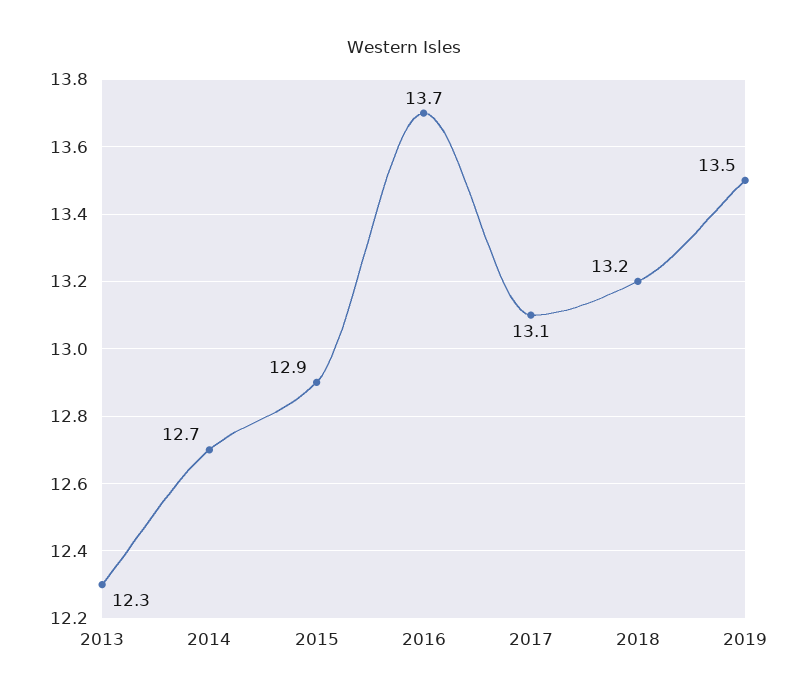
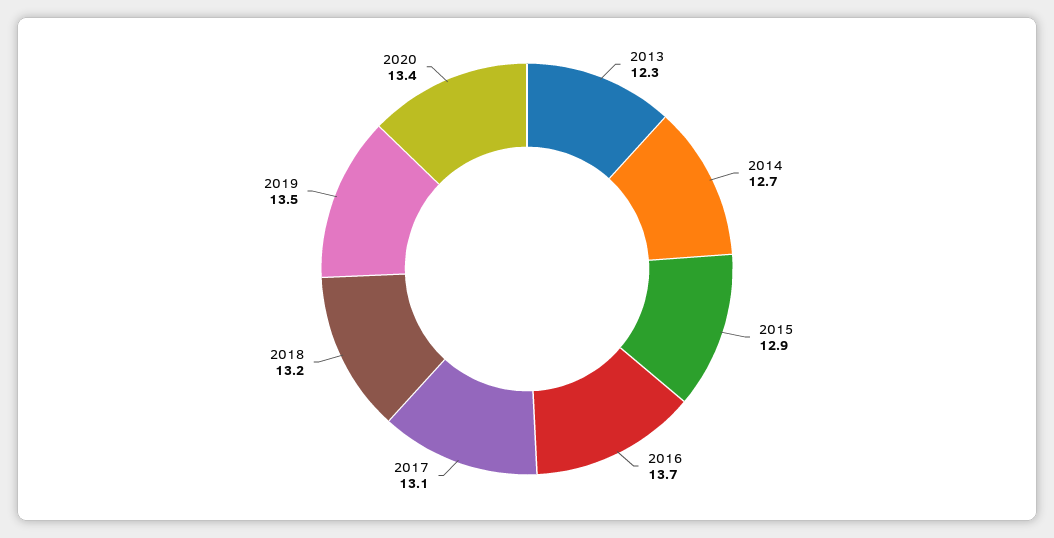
2020: none -> 13.4

